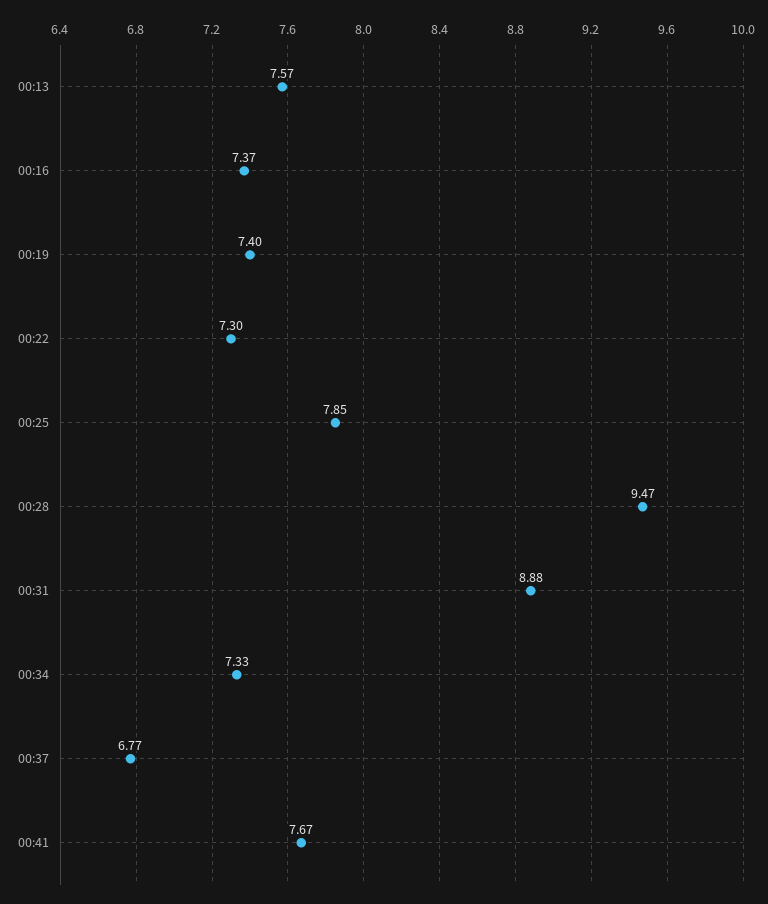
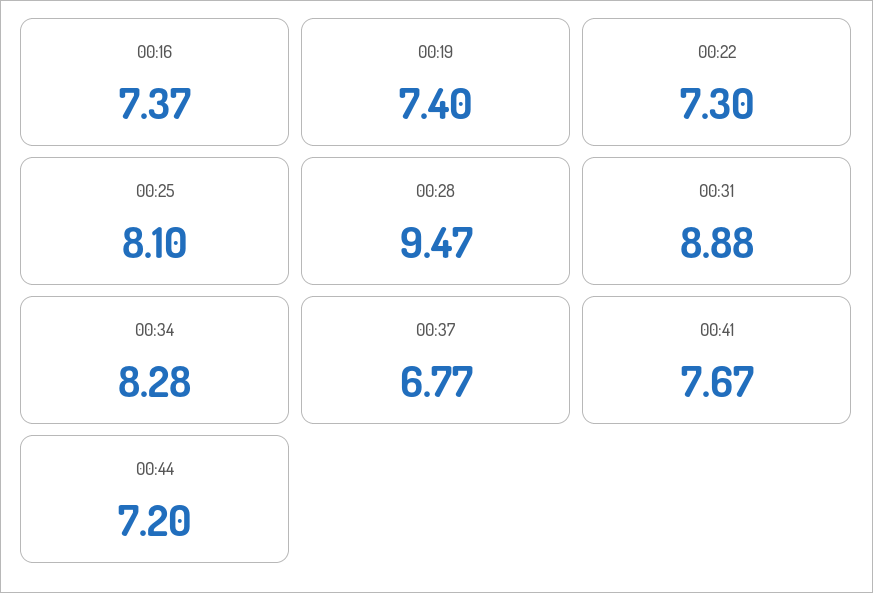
00:13: 7.57 -> none
00:25: 7.85 -> 8.1
00:34: 7.33 -> 8.28
00:44: none -> 7.2

